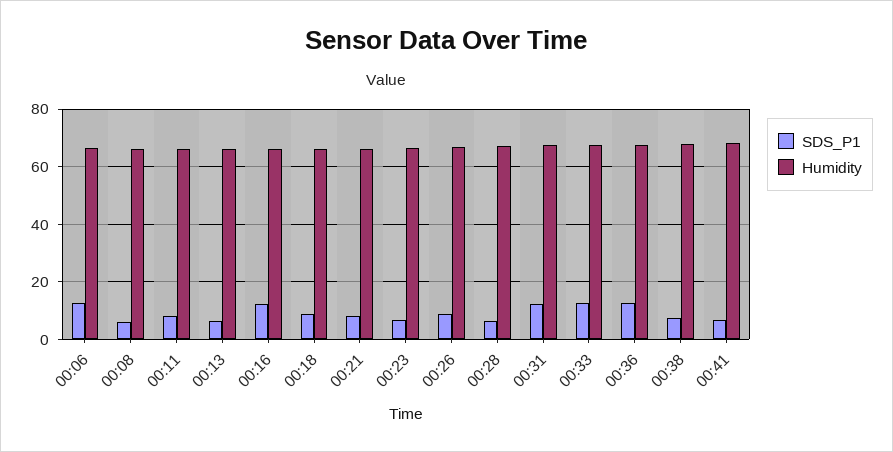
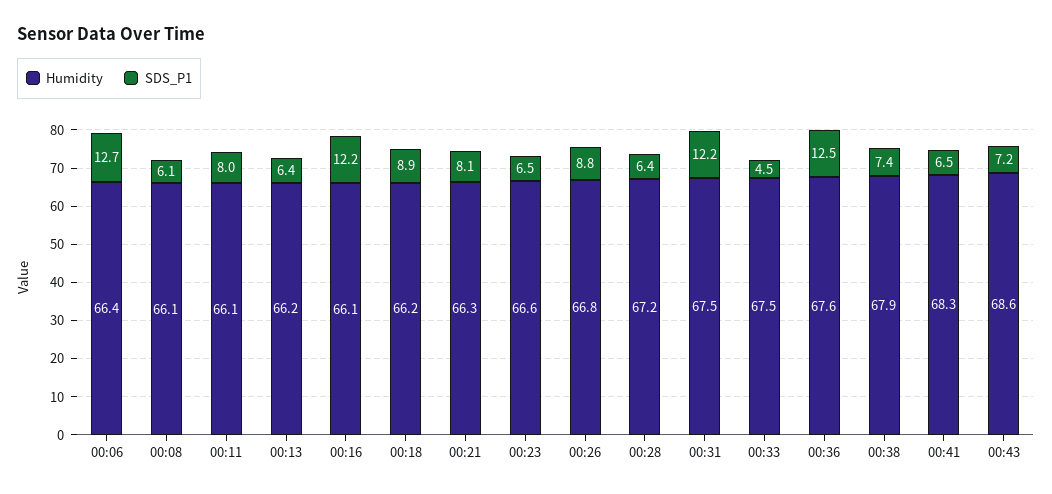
SDS_P1, 00:33: 12.5 -> 4.5
Humidity, 00:43: none -> 68.6
SDS_P1, 00:43: none -> 7.2

